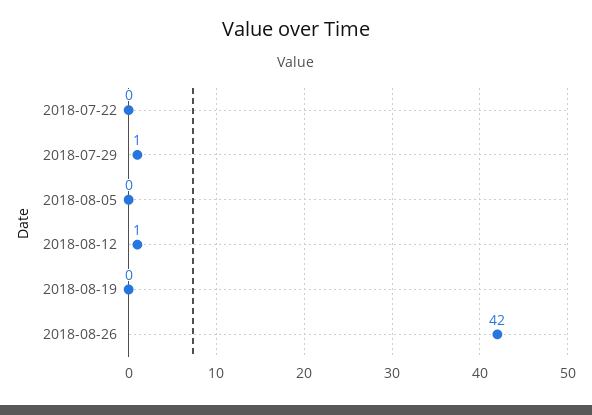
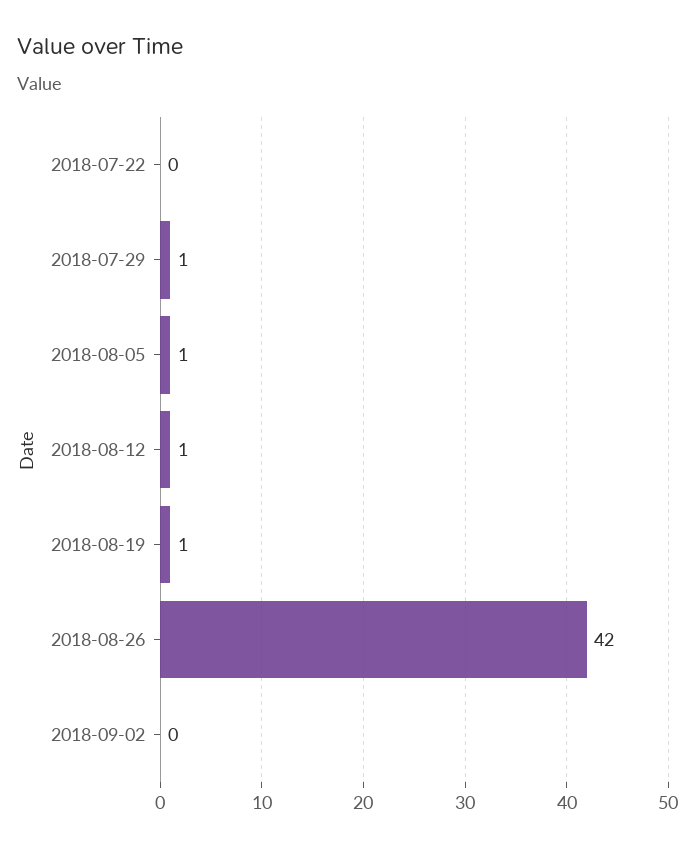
2018-08-05: 0 -> 1
2018-08-19: 0 -> 1
2018-09-02: none -> 0

